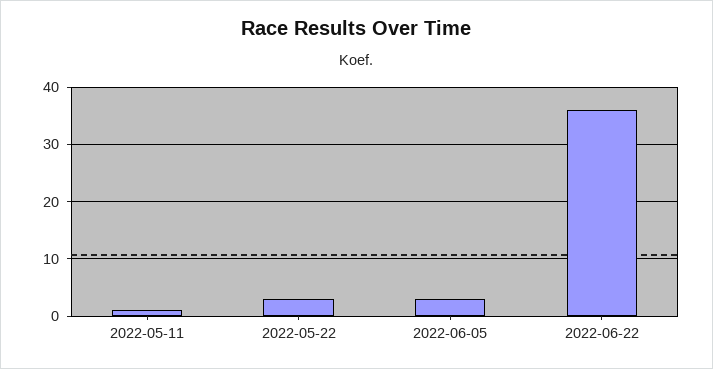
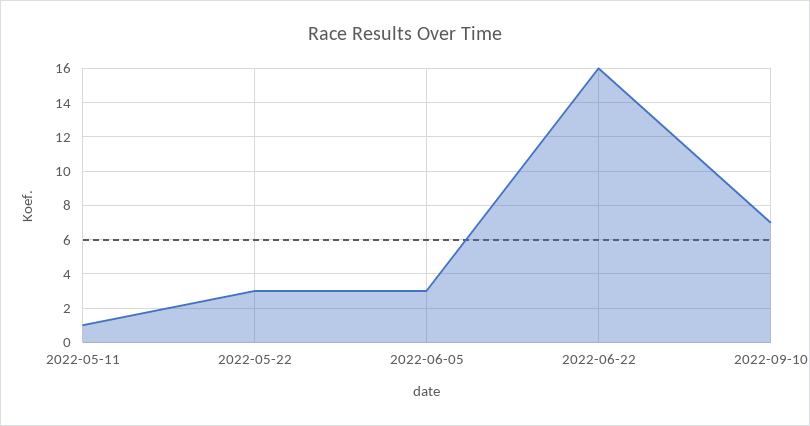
2022-06-22: 35 -> 16
2022-09-10: none -> 7

